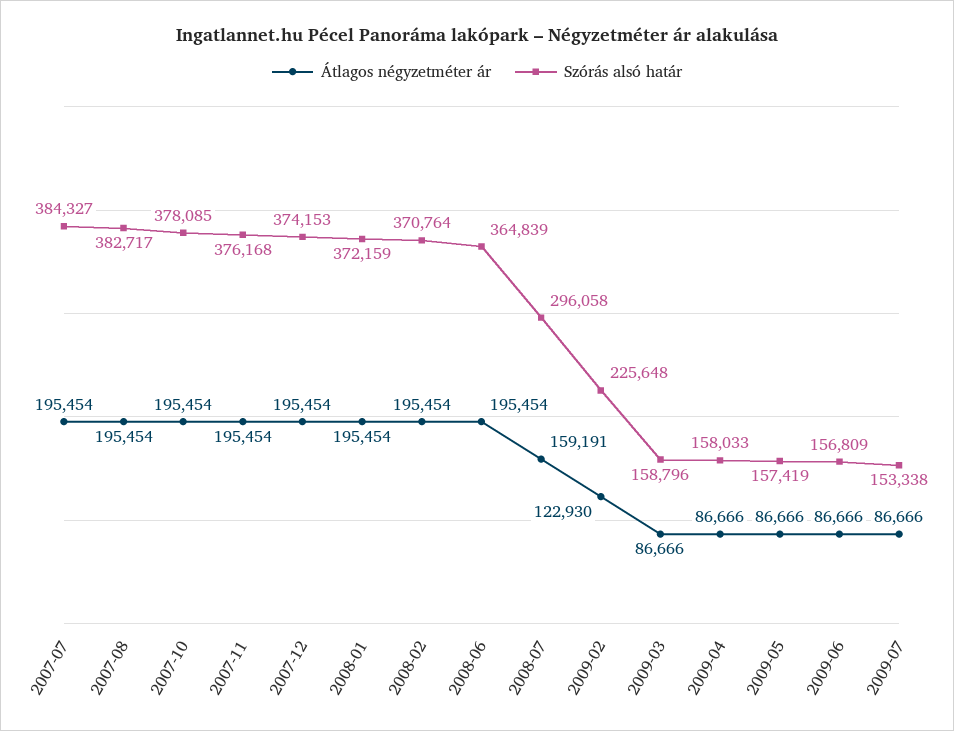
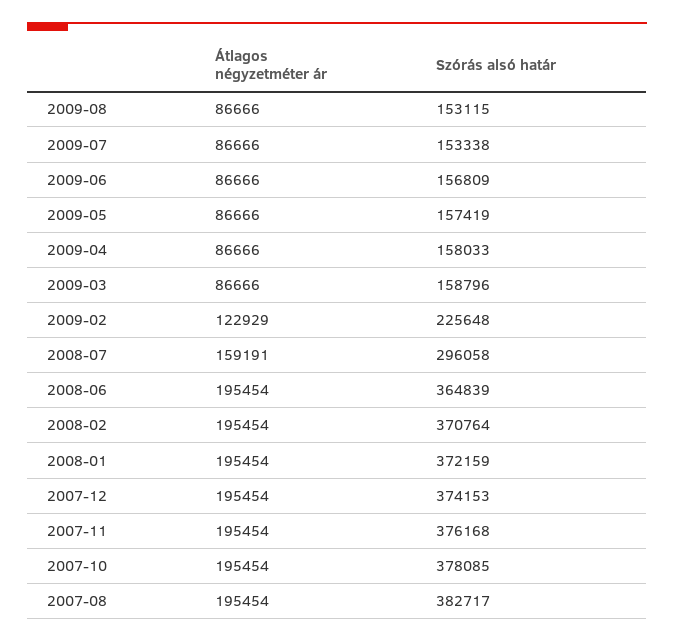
Átlagos négyzetméter ár, 2007-07: 195454 -> none
Szórás alsó határ, 2007-07: 384327 -> none
Átlagos négyzetméter ár, 2009-02: 122930 -> 122929
Átlagos négyzetméter ár, 2009-08: none -> 86666
Szórás alsó határ, 2009-08: none -> 153115

